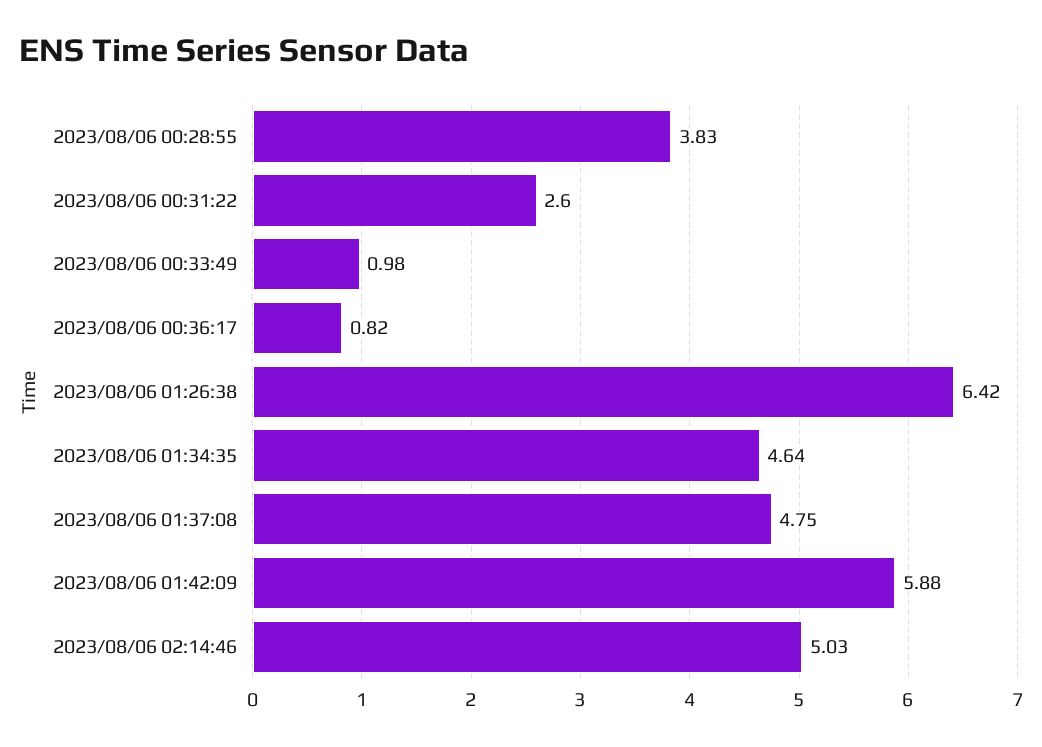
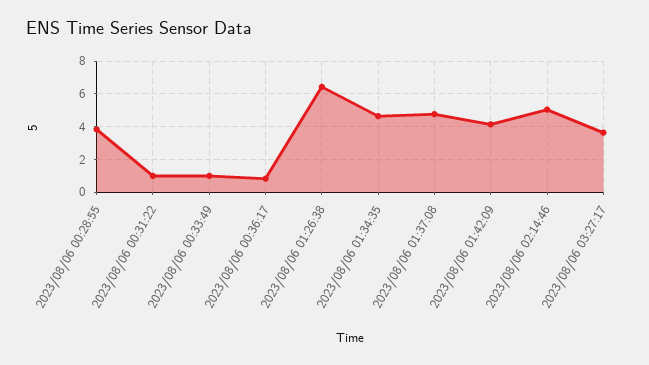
2023/08/06 00:31:22: 2.6 -> 1
2023/08/06 01:42:09: 5.88 -> 4
2023/08/06 03:27:17: none -> 3.5

